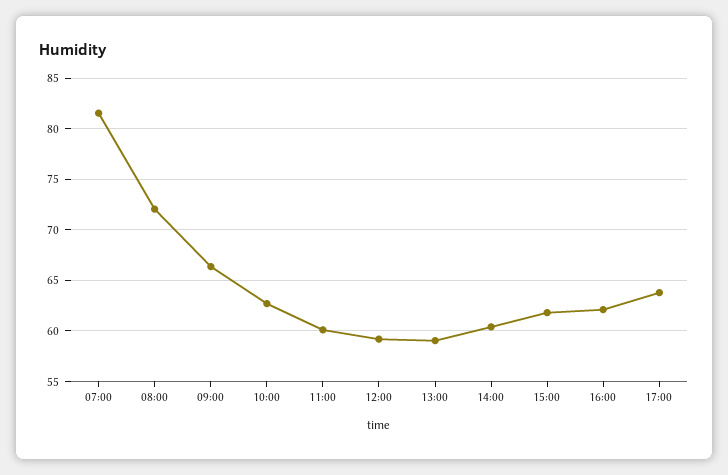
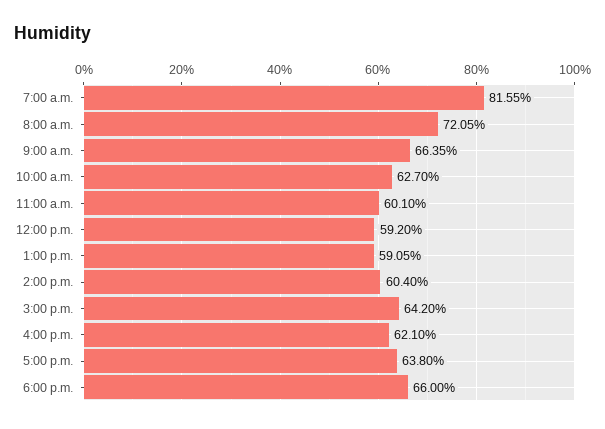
15:00: 62 -> 64.2
6:00 p.m.: none -> 66

